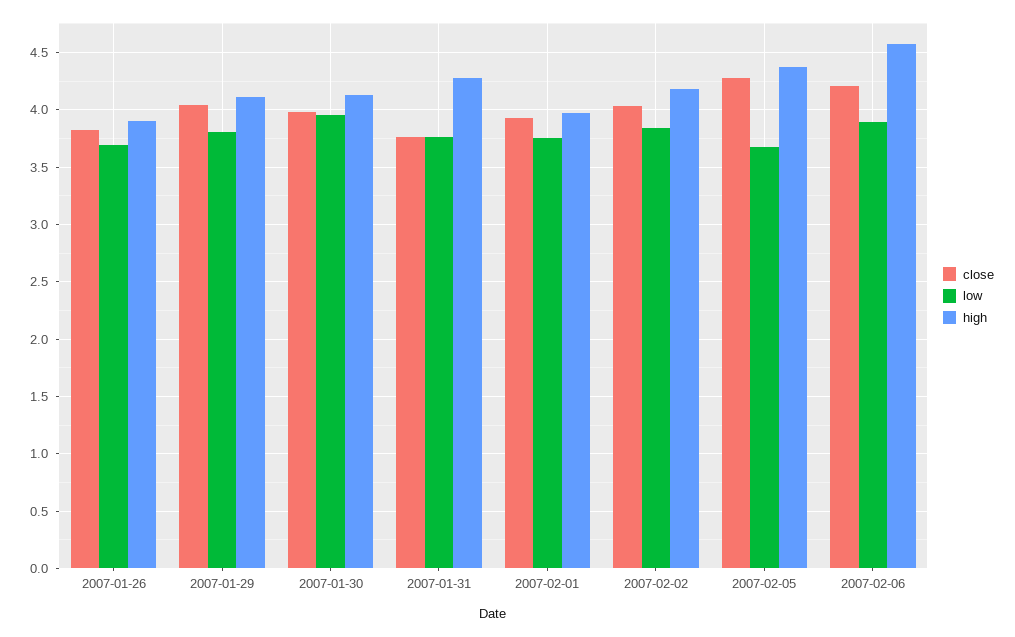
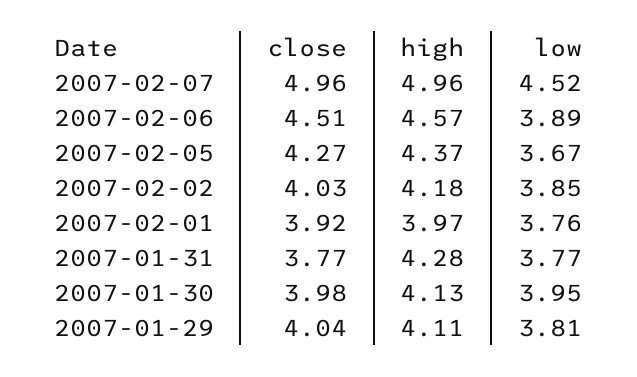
close, 2007-01-26: 3.8 -> none
low, 2007-01-26: 3.7 -> none
high, 2007-01-26: 3.9 -> none
close, 2007-02-06: 4.2 -> 4.51
close, 2007-02-07: none -> 4.96
high, 2007-02-07: none -> 4.96
low, 2007-02-07: none -> 4.52

